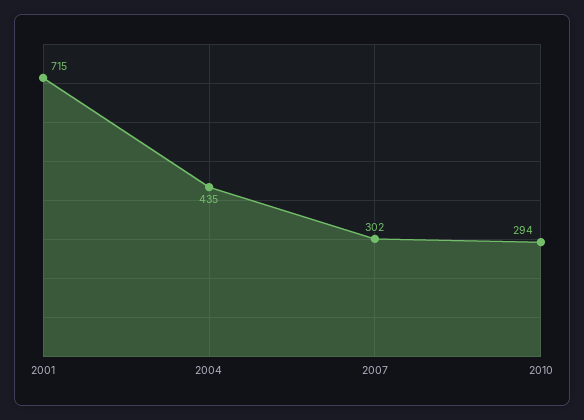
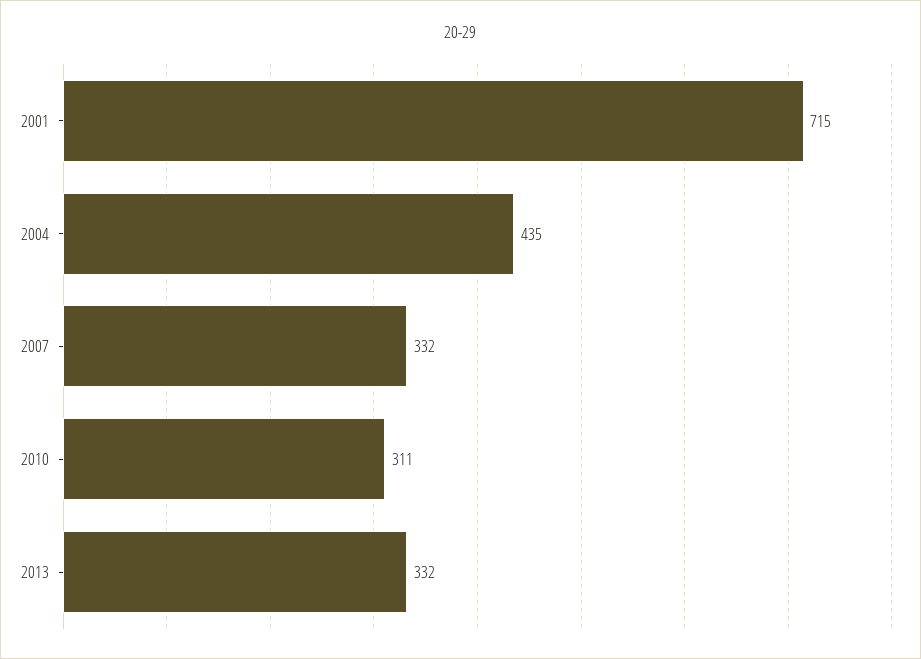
2007: 302 -> 332
2010: 294 -> 311
2013: none -> 332

